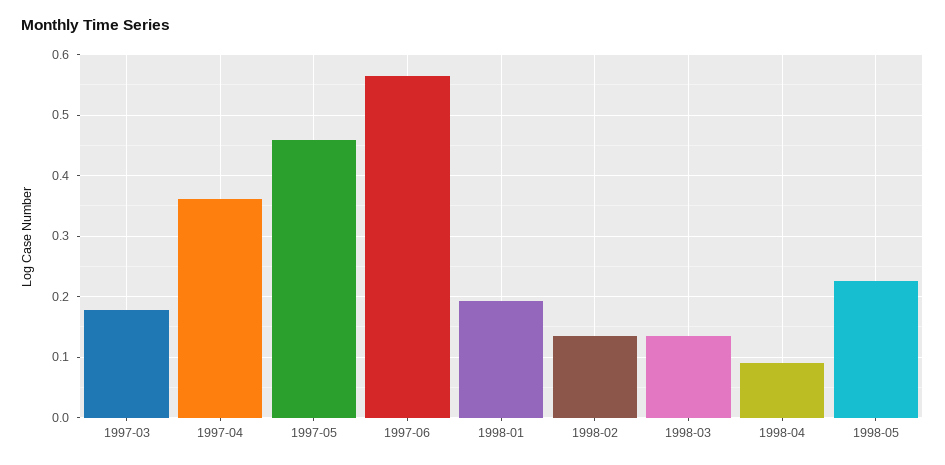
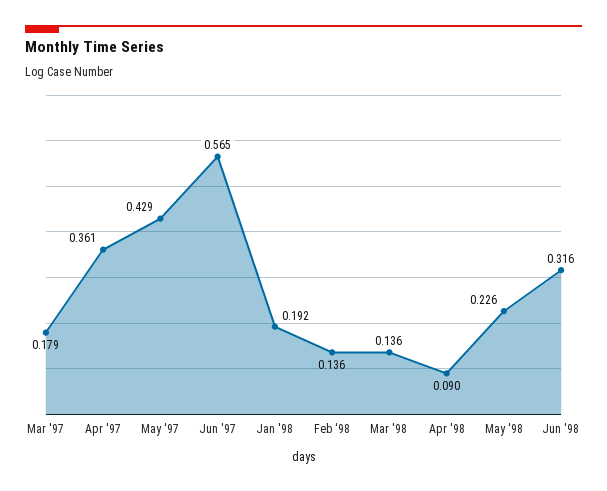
1997-05: 0.46 -> 0.429
Jun '98: none -> 0.316

